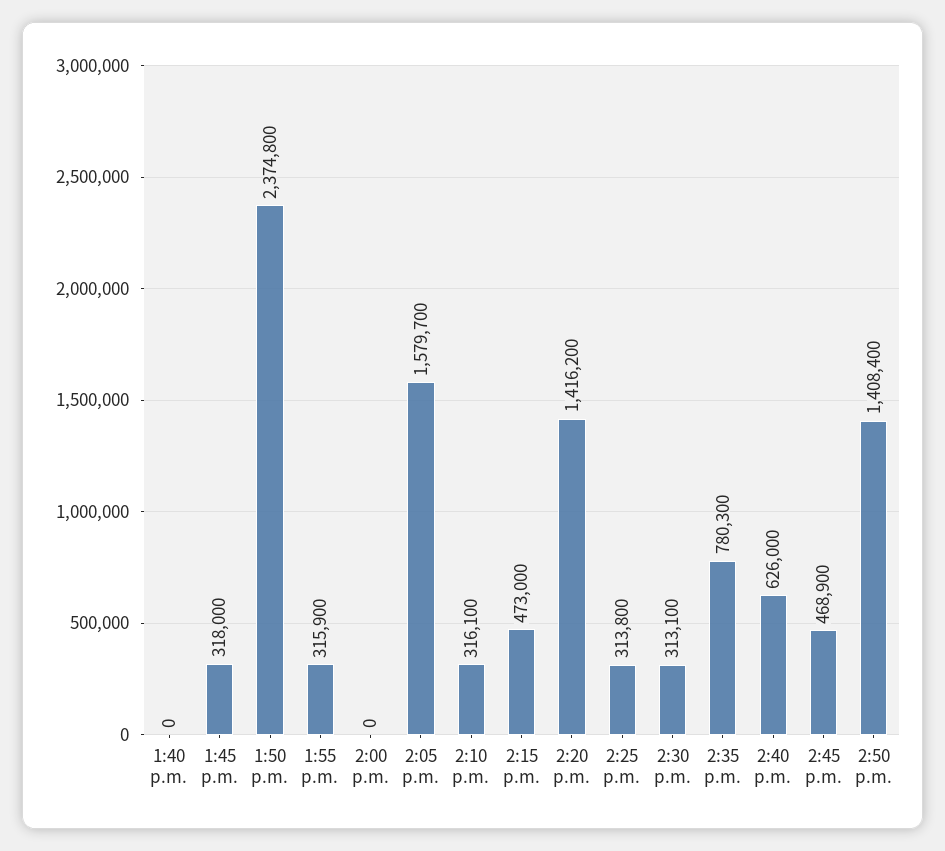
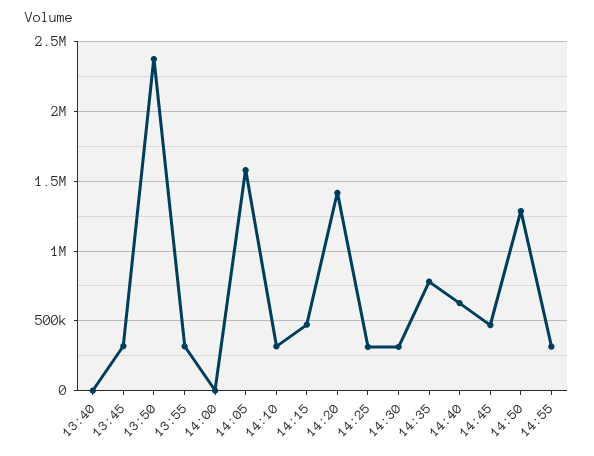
2:50 p.m.: 1408400 -> 1300000
14:55: none -> 300000

